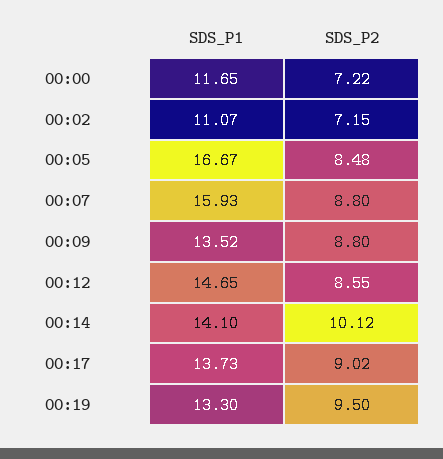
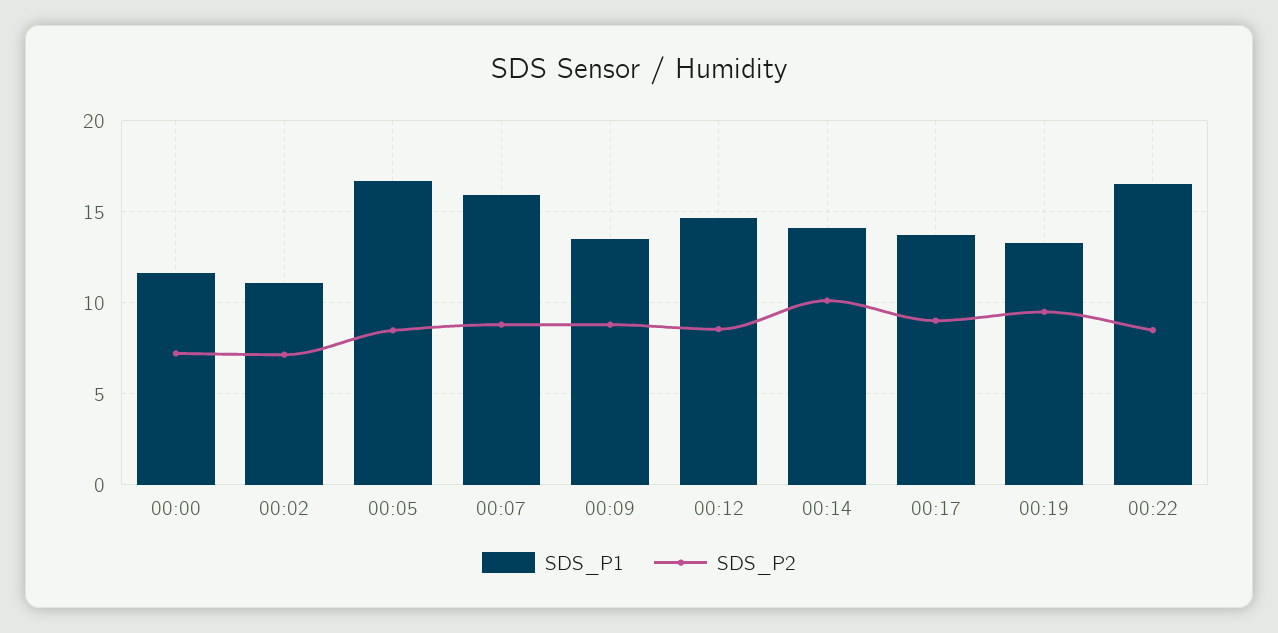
SDS_P1, 00:22: none -> 16.5
SDS_P2, 00:22: none -> 8.5

